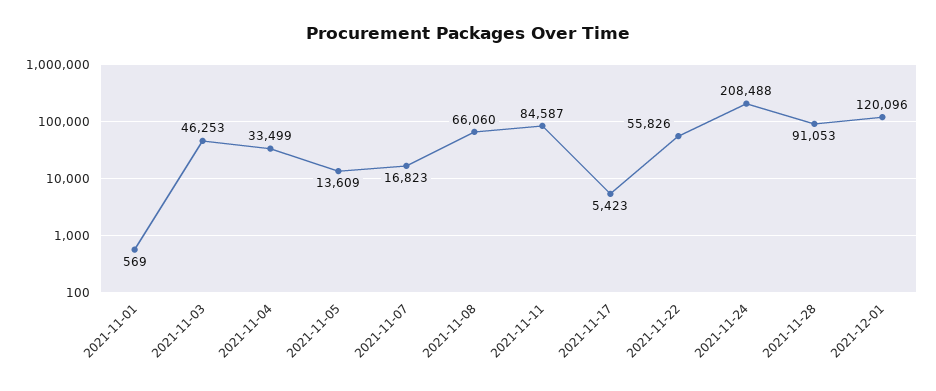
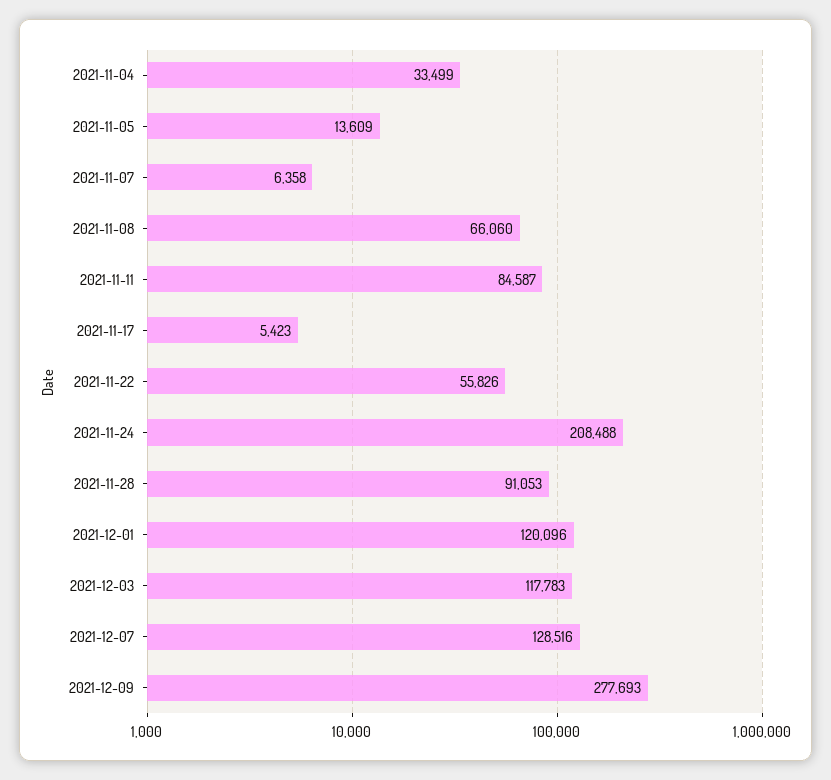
2021-11-01: 569 -> none
2021-11-03: 46253 -> none
2021-11-07: 16823 -> 6358
2021-12-03: none -> 117783
2021-12-07: none -> 128516
2021-12-09: none -> 277693

